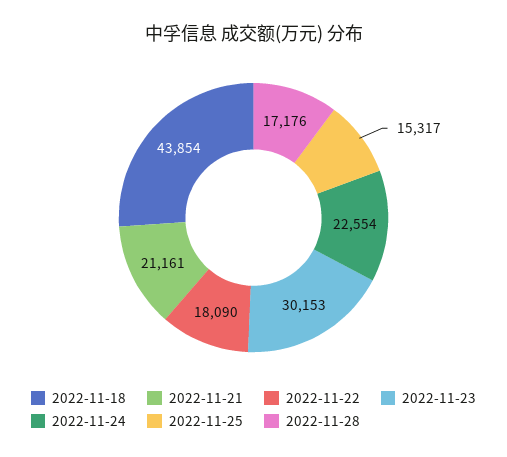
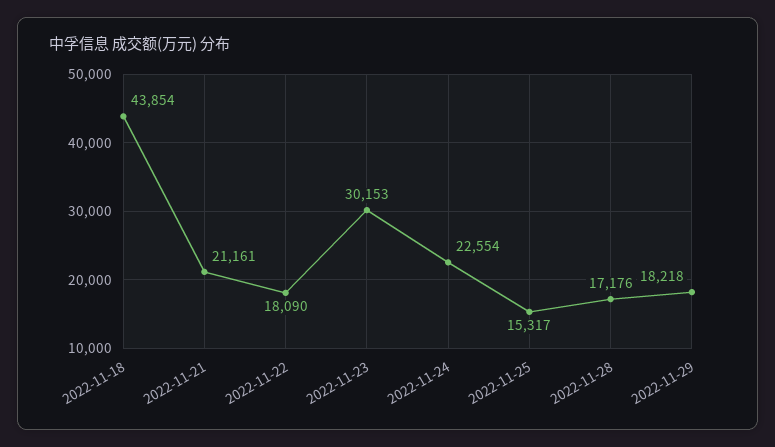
2022-11-29: none -> 18218

